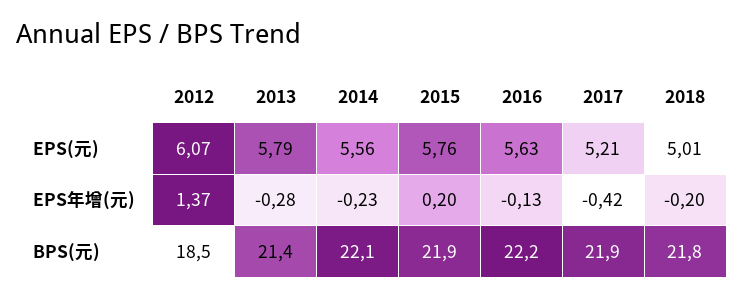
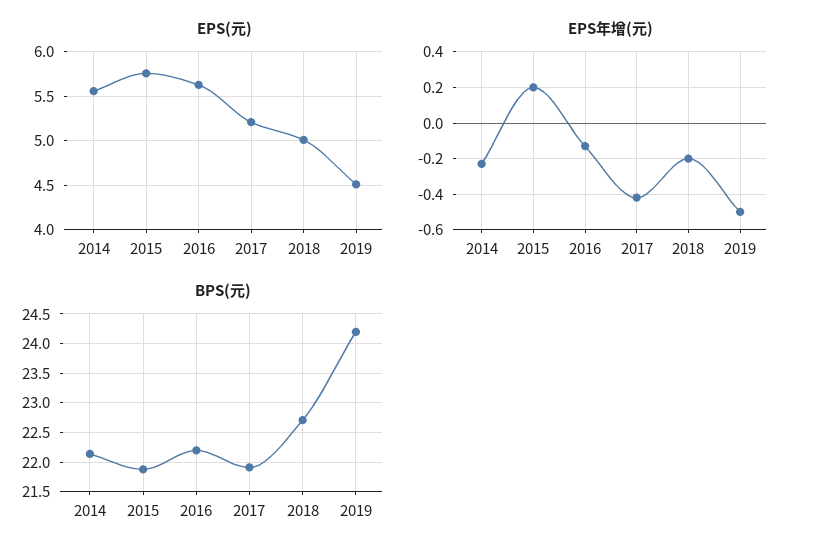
EPS(元), 2012: 6.07 -> none
EPS(元), 2013: 5.79 -> none
EPS年增(元), 2012: 1.37 -> none
EPS年增(元), 2013: -0.28 -> none
BPS(元), 2012: 18.5 -> none
BPS(元), 2013: 21.4 -> none
BPS(元), 2018: 21.8 -> 22.75
EPS(元), 2019: none -> 4.5
EPS年增(元), 2019: none -> -0.5
BPS(元), 2019: none -> 24.25

